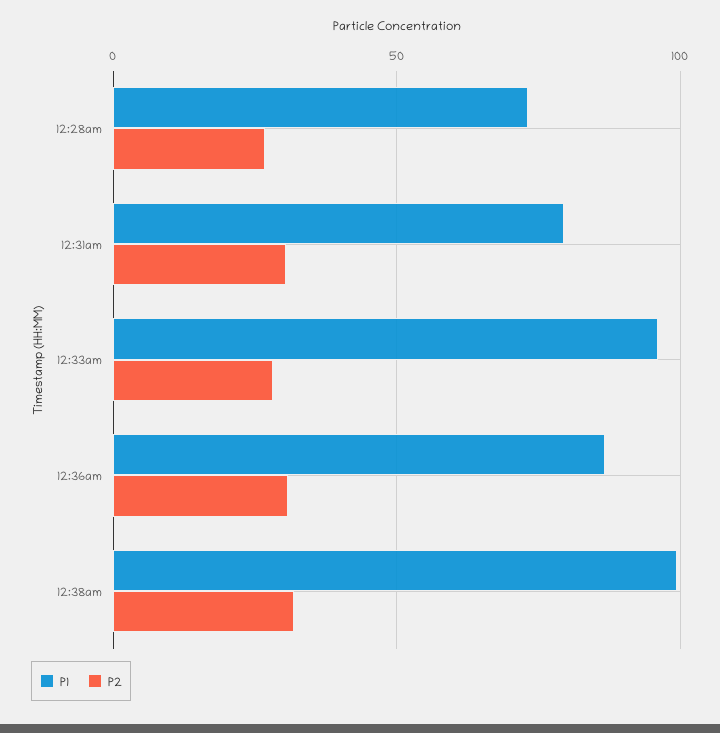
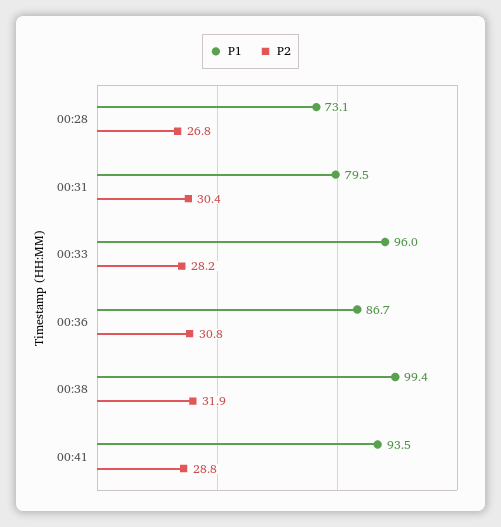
P1, 00:41: none -> 93.5
P2, 00:41: none -> 28.8

